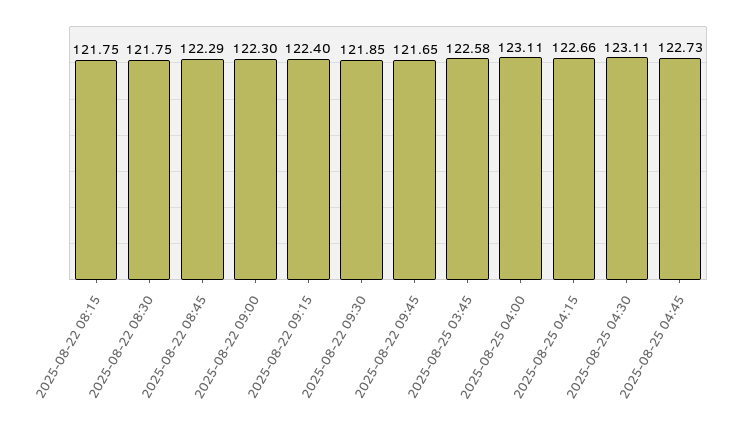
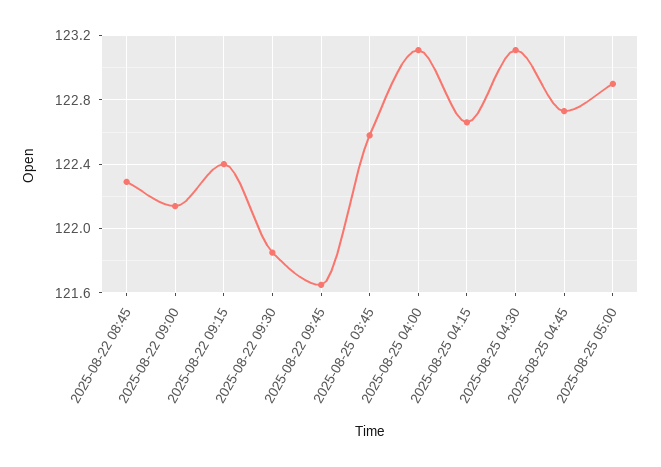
2025-08-22 08:15: 121.75 -> none
2025-08-22 08:30: 121.75 -> none
2025-08-22 09:00: 122.3 -> 122.15
2025-08-25 05:00: none -> 122.9

